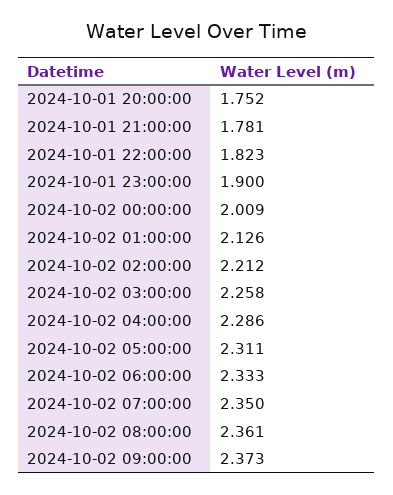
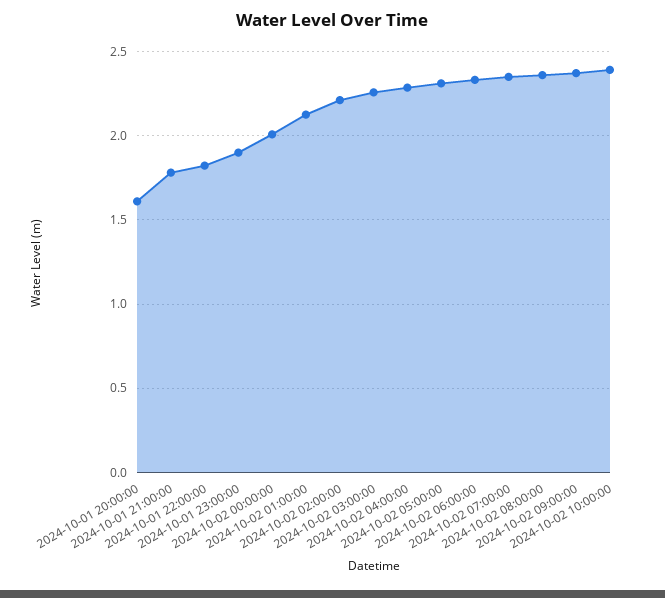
2024-10-01 20:00:00: 1.752 -> 1.6
2024-10-02 10:00:00: none -> 2.4

